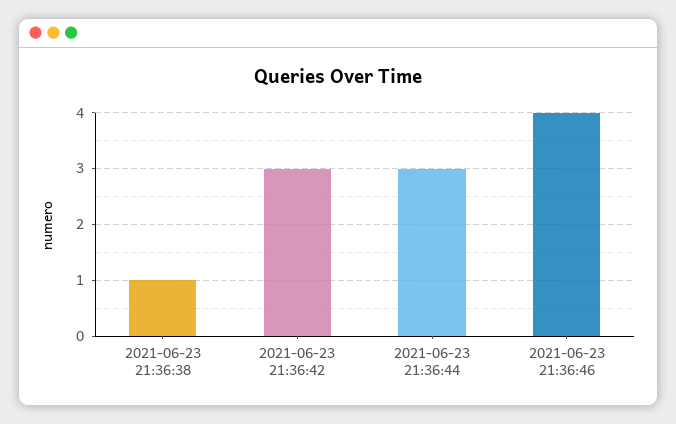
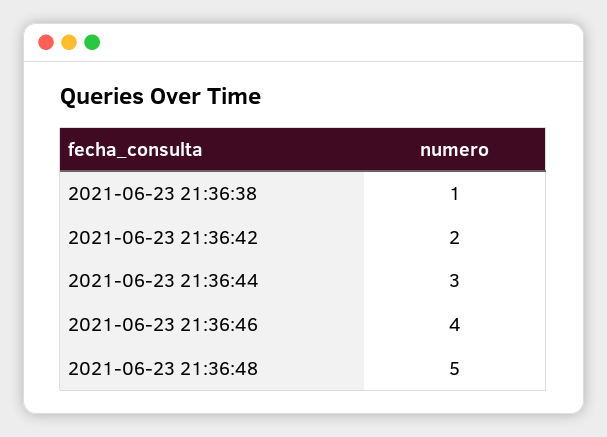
2021-06-23 21:36:42: 3 -> 2
2021-06-23 21:36:48: none -> 5

